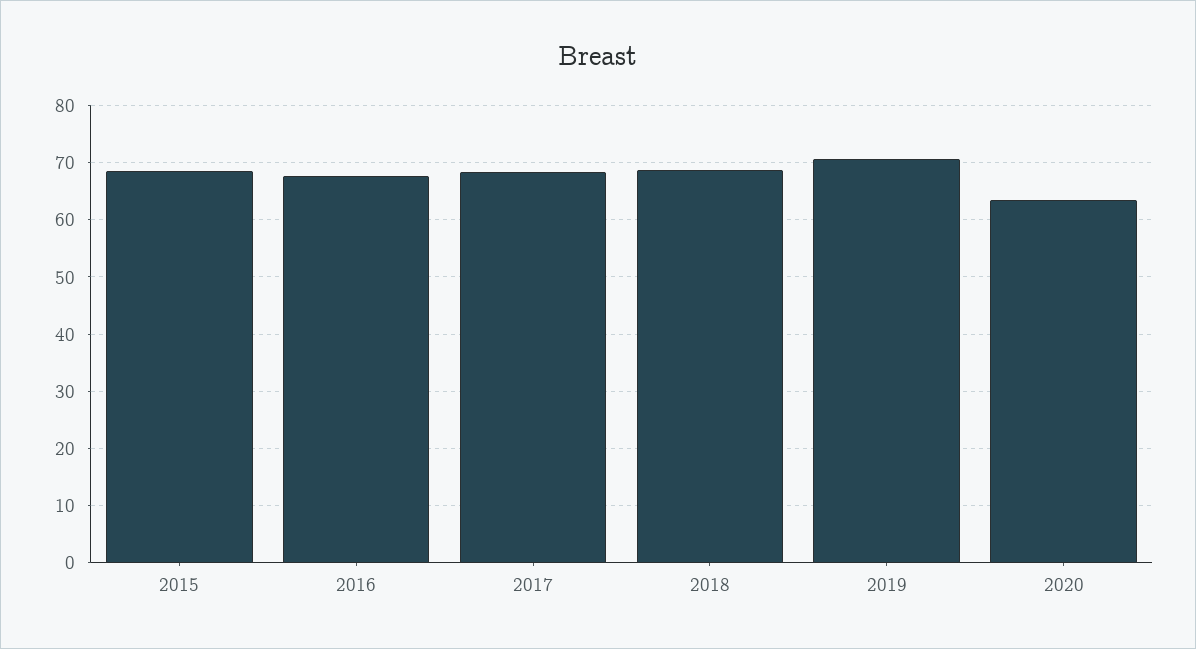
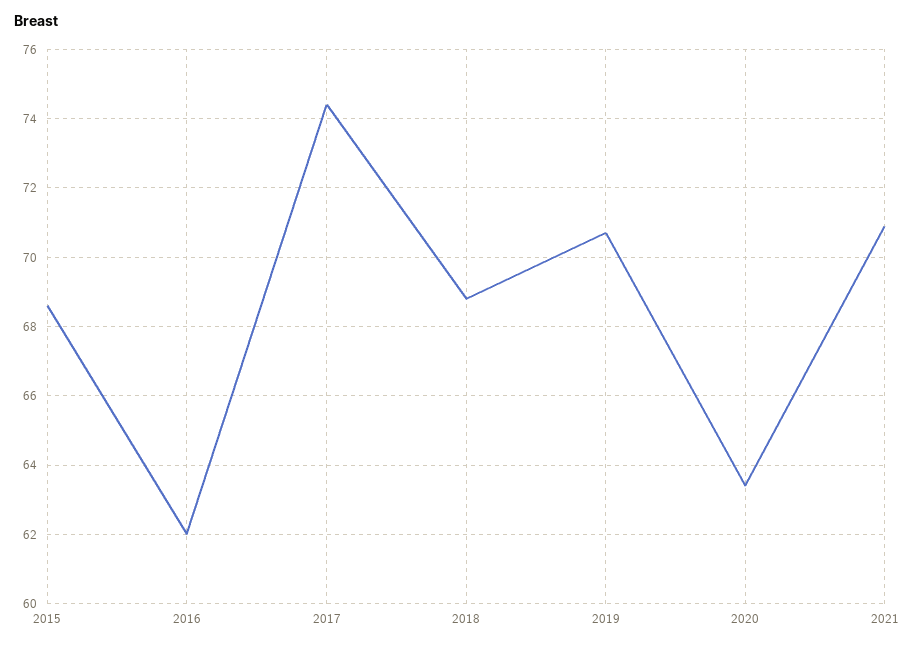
2016: 68 -> 62
2017: 68 -> 74.5
2021: none -> 71

